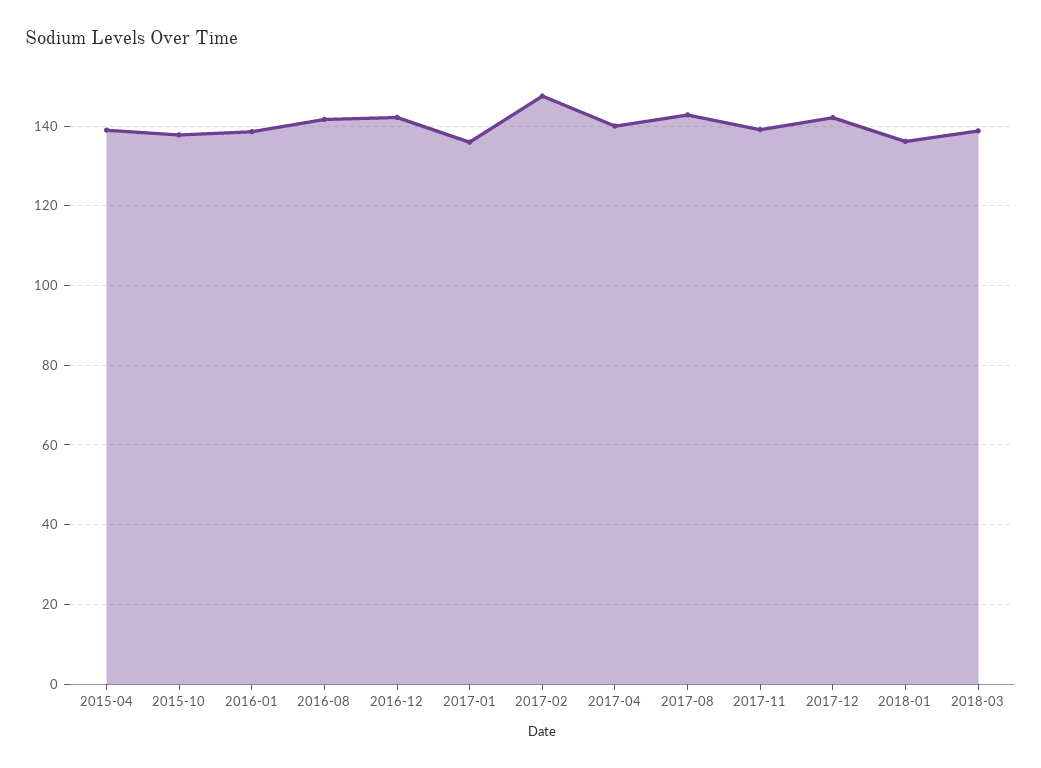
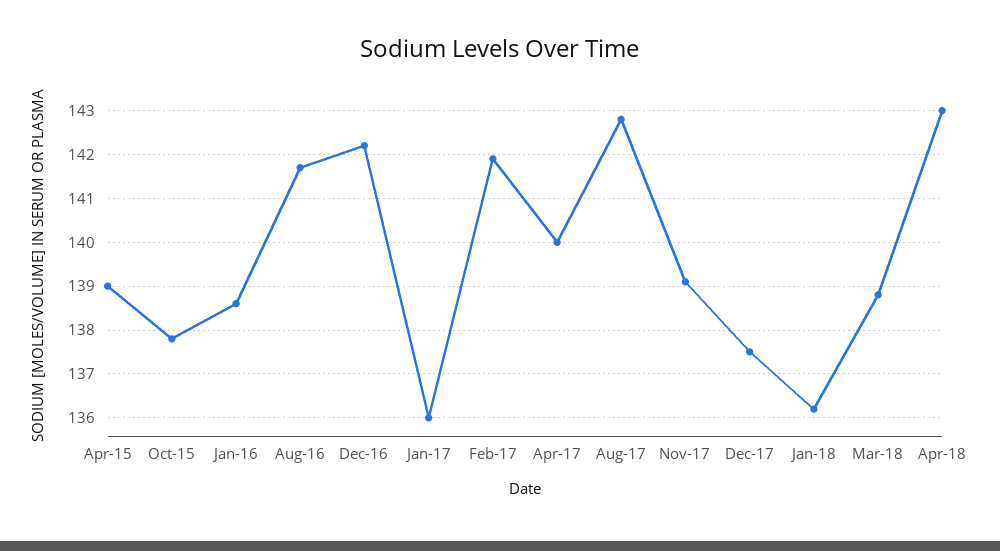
2017-02: 148 -> 142
2017-12: 142 -> 137.5
Apr-18: none -> 143

